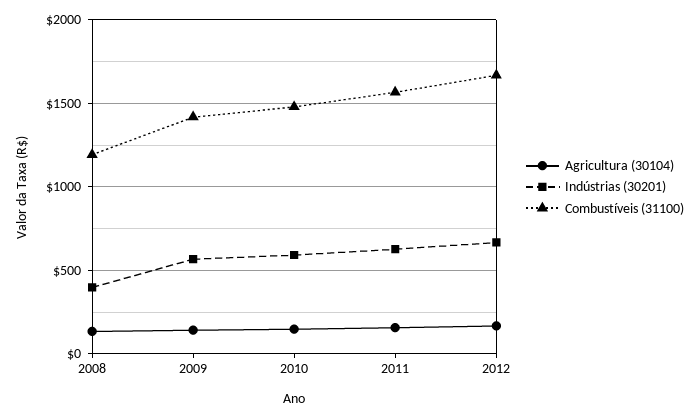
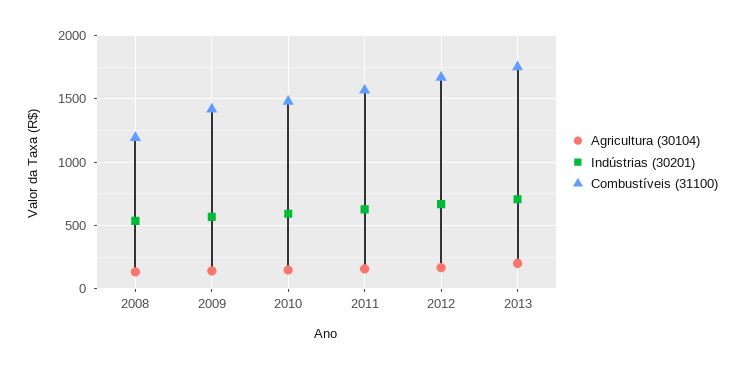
Indústrias (30201), 2008: 400 -> 550
Agricultura (30104), 2013: none -> 200
Indústrias (30201), 2013: none -> 700
Combustíveis (31100), 2013: none -> 1750

